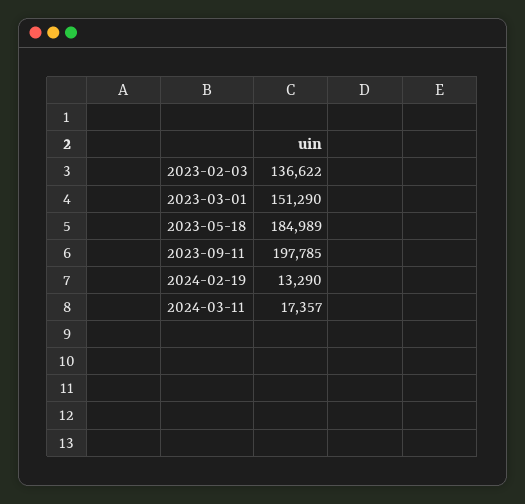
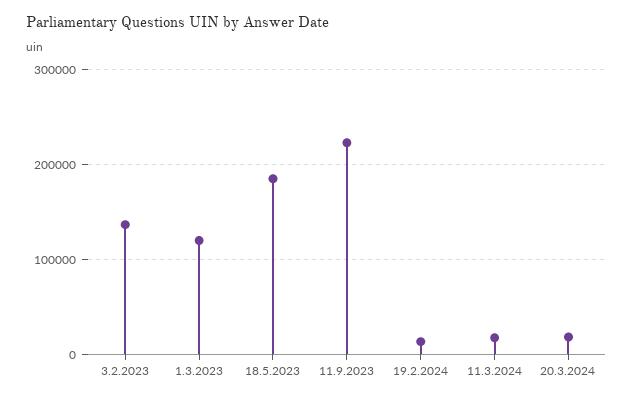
2023-03-01: 151290 -> 120000
2023-09-11: 197785 -> 220000
20.3.2024: none -> 20000

